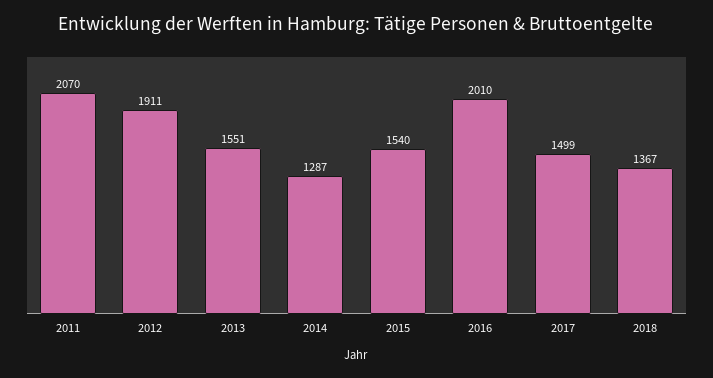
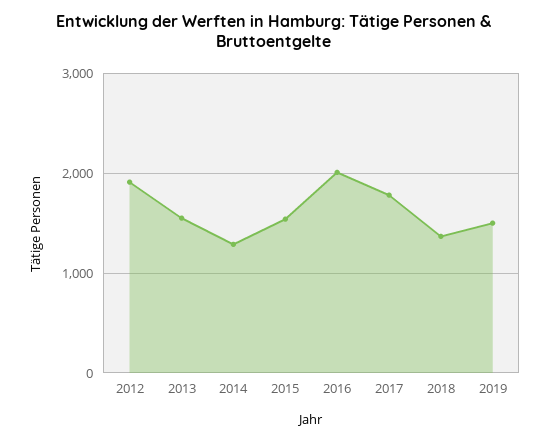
2011: 2070 -> none
2017: 1499 -> 1800
2019: none -> 1500

